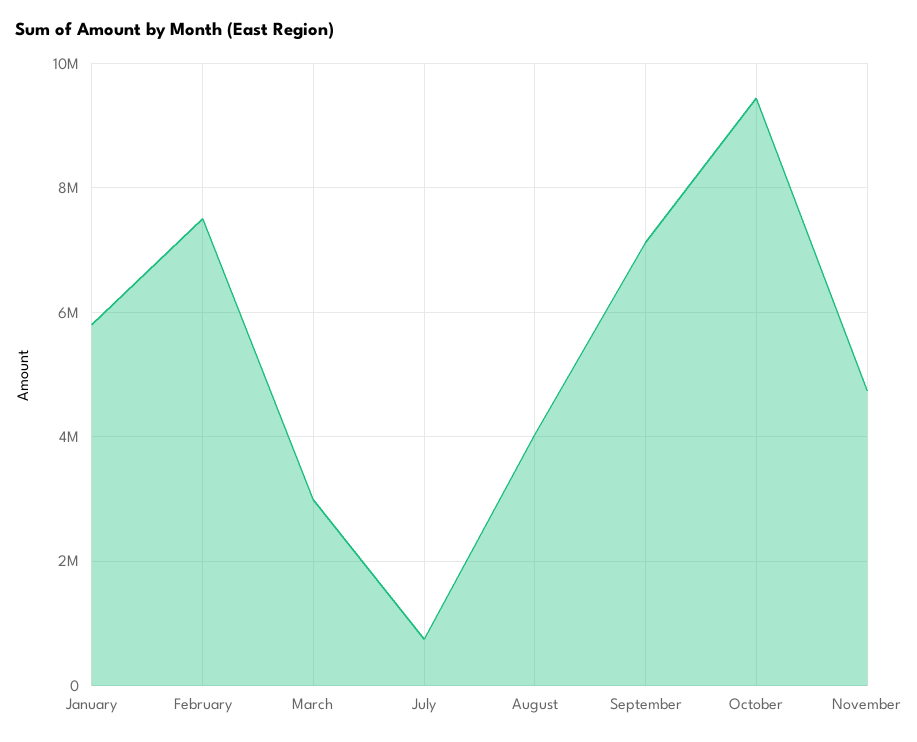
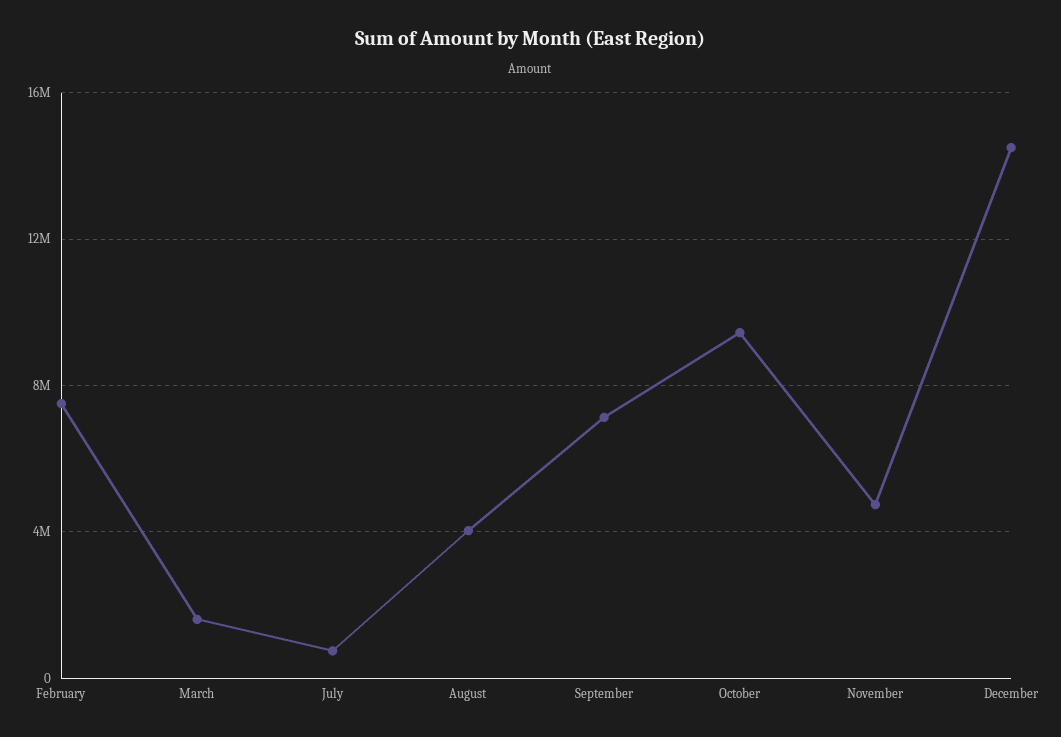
January: 5800000 -> none
March: 3000000 -> 1500000
December: none -> 14500000

